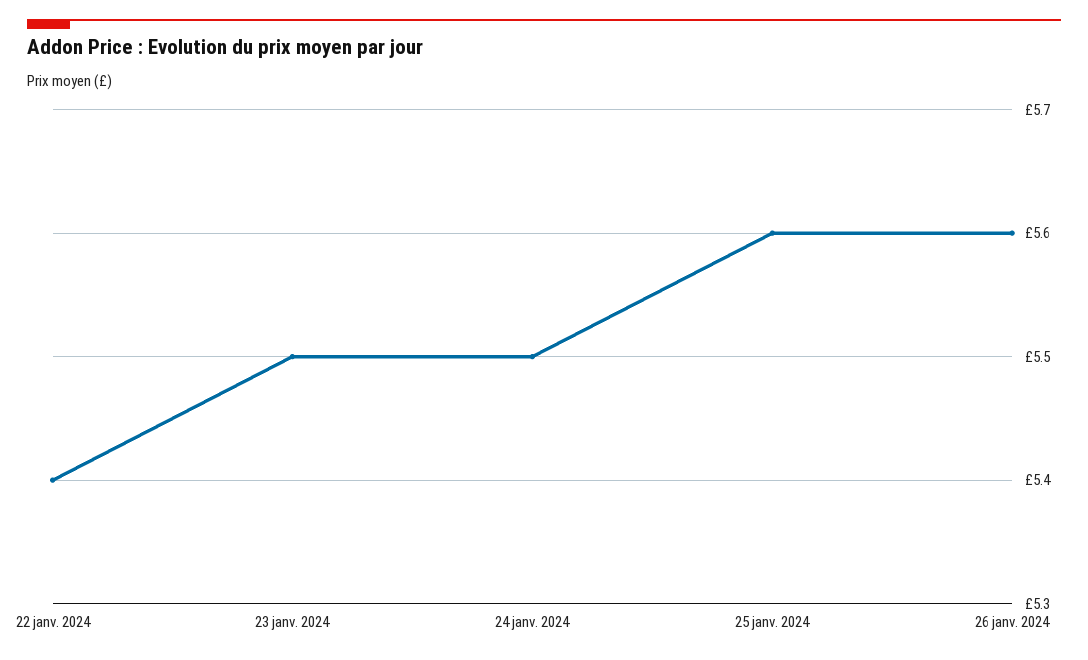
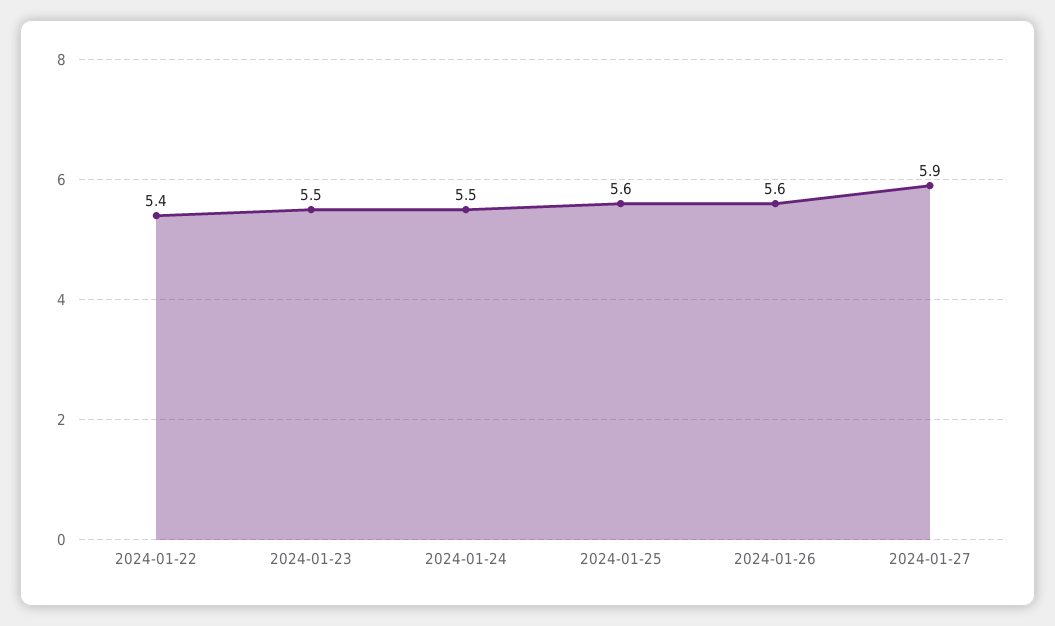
2024-01-27: none -> 5.9

